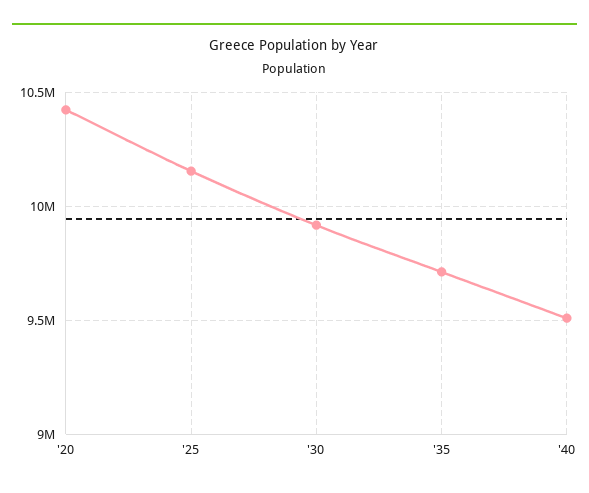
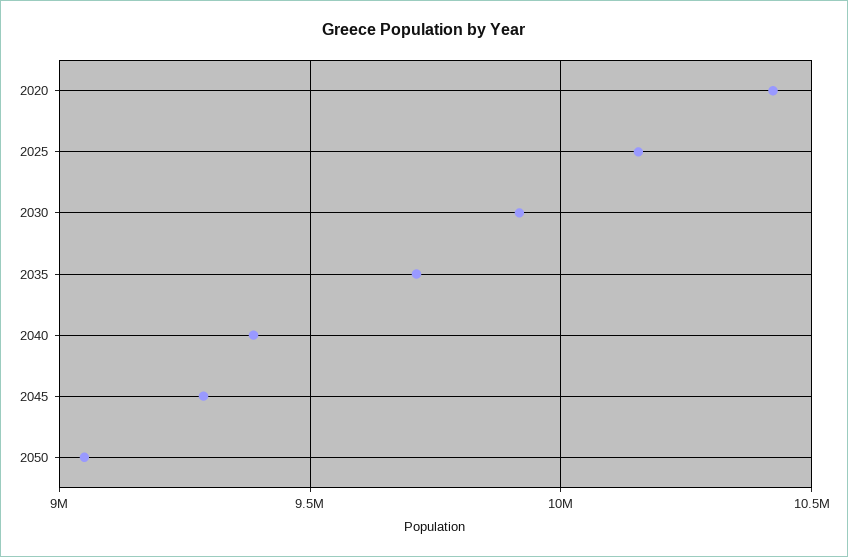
'40: 9500000 -> 9400000
2045: none -> 9300000
2050: none -> 9050000

